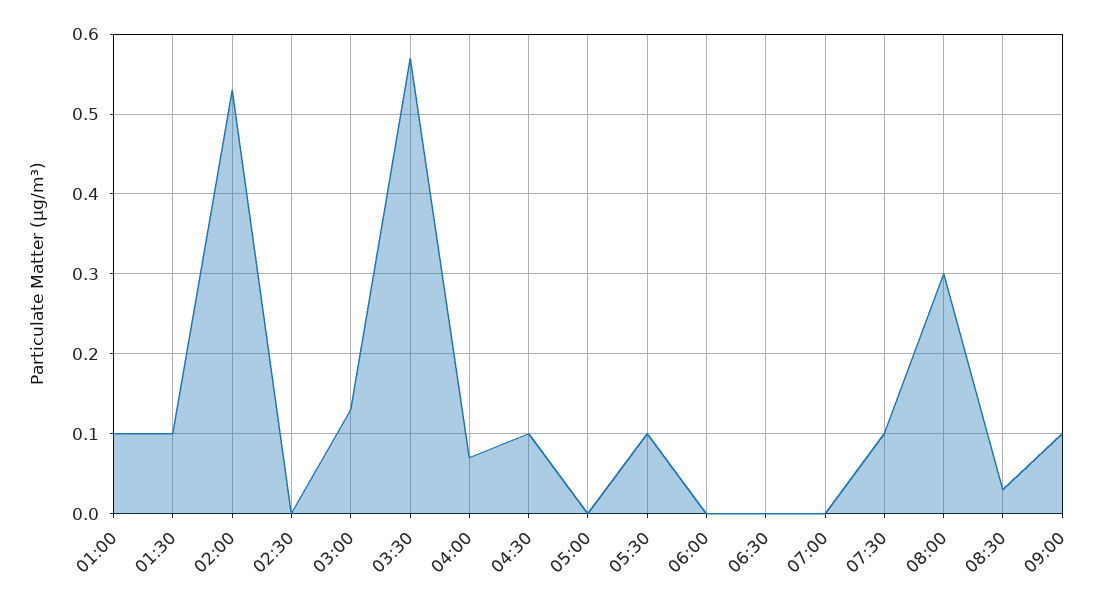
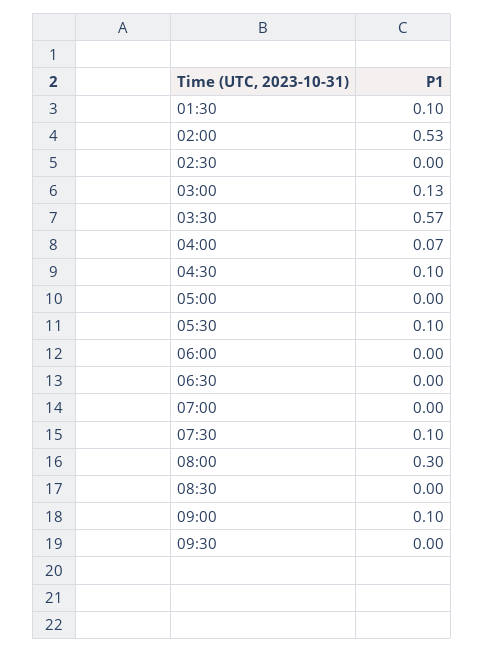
01:00: 0.1 -> none
08:30: 0.03 -> 0
09:30: none -> 0

